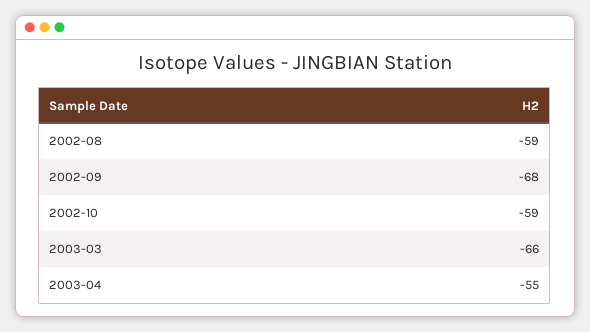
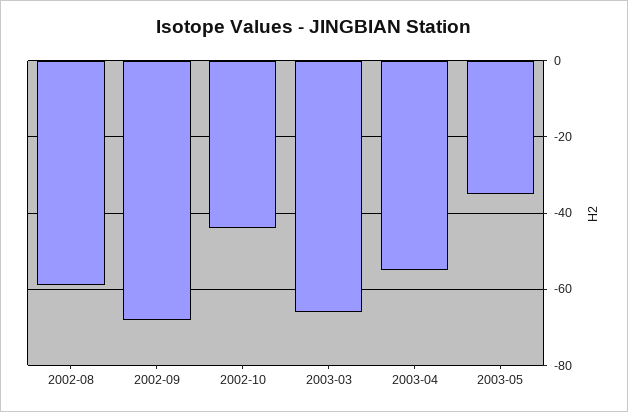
2002-10: -59 -> -45
2003-05: none -> -35

